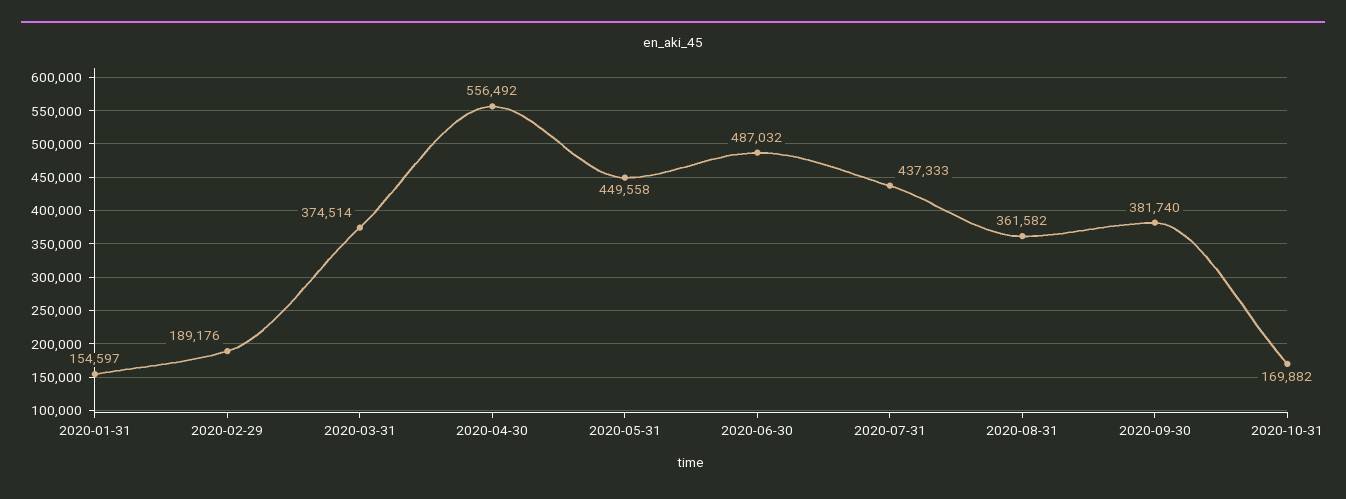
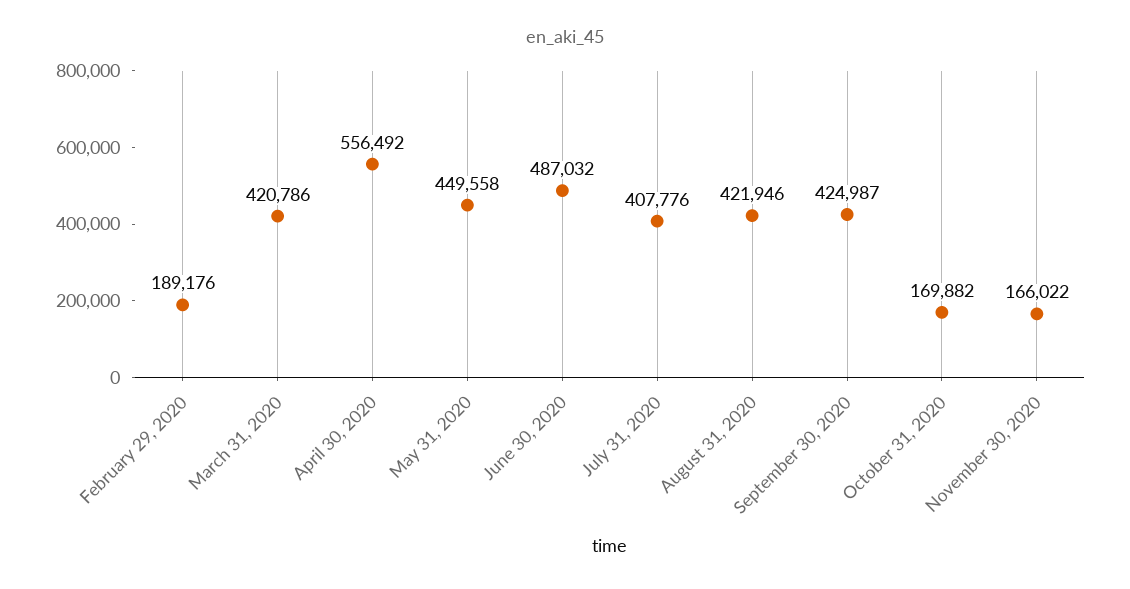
2020-01-31: 154597 -> none
2020-03-31: 374514 -> 420786
2020-07-31: 437333 -> 407776
2020-08-31: 361582 -> 421946
2020-09-30: 381740 -> 424987
November 30, 2020: none -> 166022

